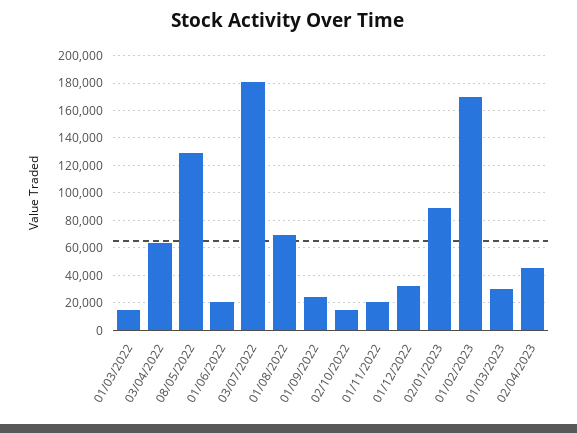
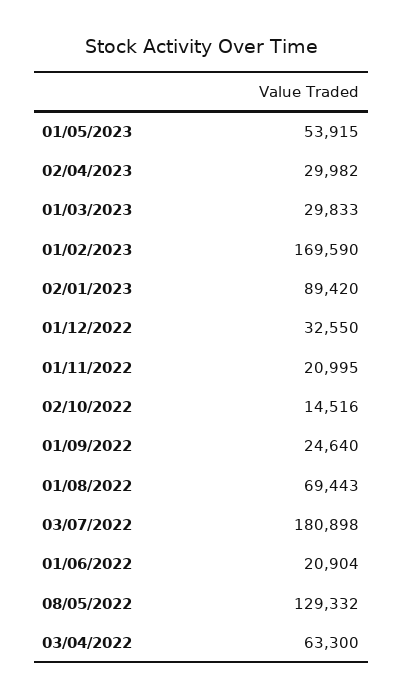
01/03/2022: 15000 -> none
02/04/2023: 45000 -> 29982
01/05/2023: none -> 53915

